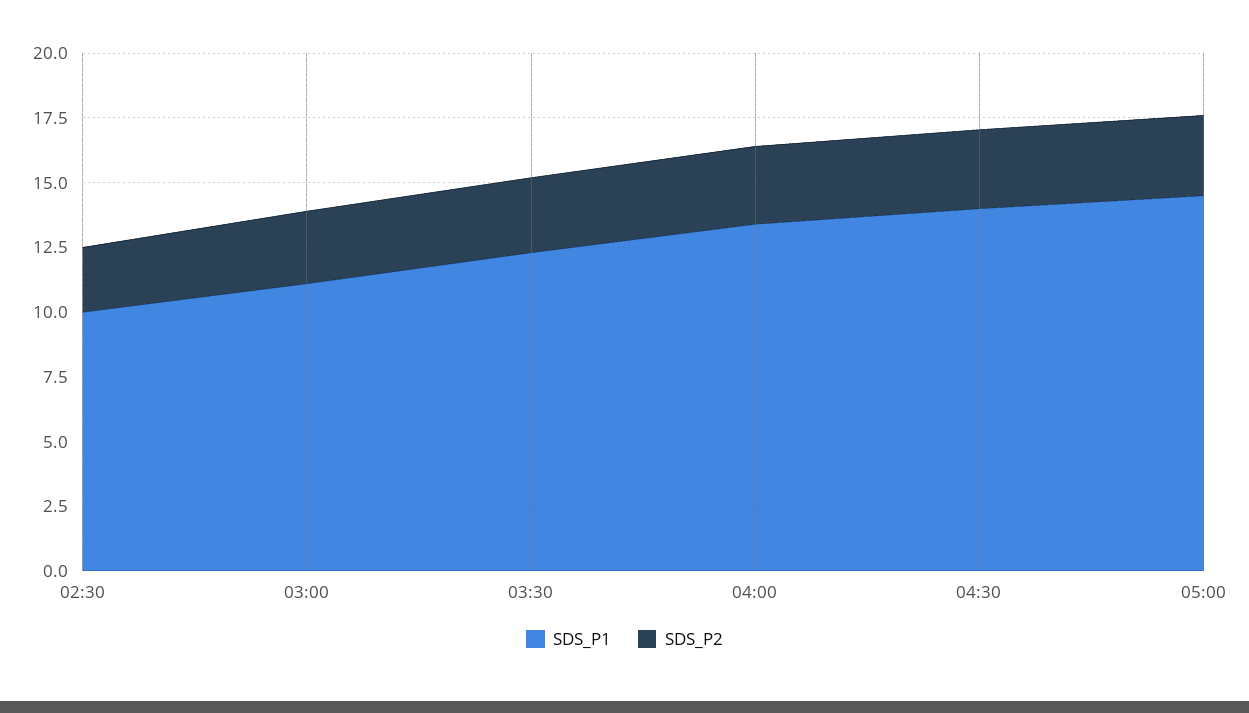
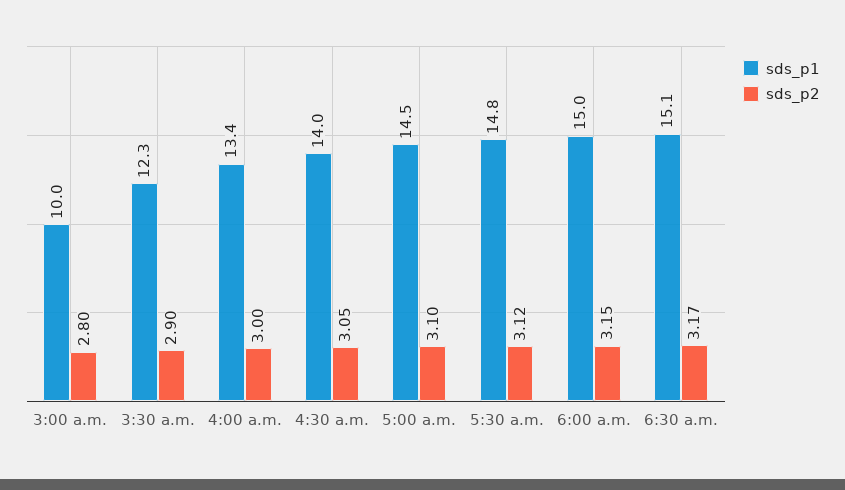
SDS_P1, 02:30: 10 -> none
SDS_P2, 02:30: 2.5 -> none
SDS_P1, 03:00: 11 -> 10
SDS_P1, 5:30 a.m.: none -> 14.8
SDS_P2, 5:30 a.m.: none -> 3.12
SDS_P1, 6:00 a.m.: none -> 15
SDS_P2, 6:00 a.m.: none -> 3.15
SDS_P1, 6:30 a.m.: none -> 15.1
SDS_P2, 6:30 a.m.: none -> 3.17

